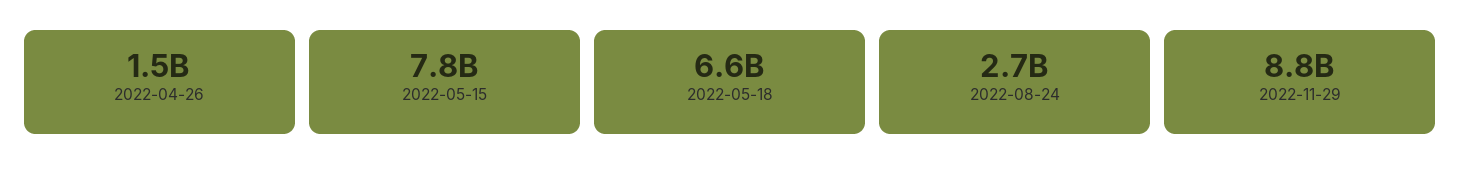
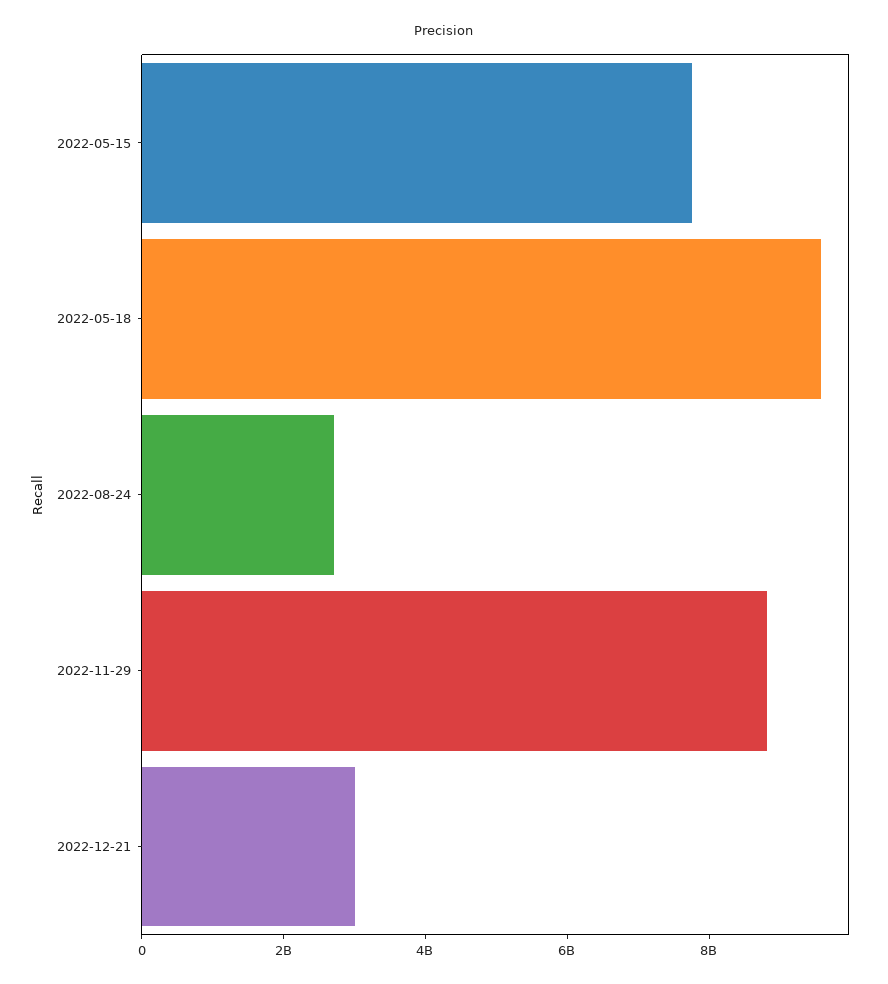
2022-04-26: 1500000000 -> none
2022-05-18: 6600000000 -> 9500000000
2022-12-21: none -> 3000000000

